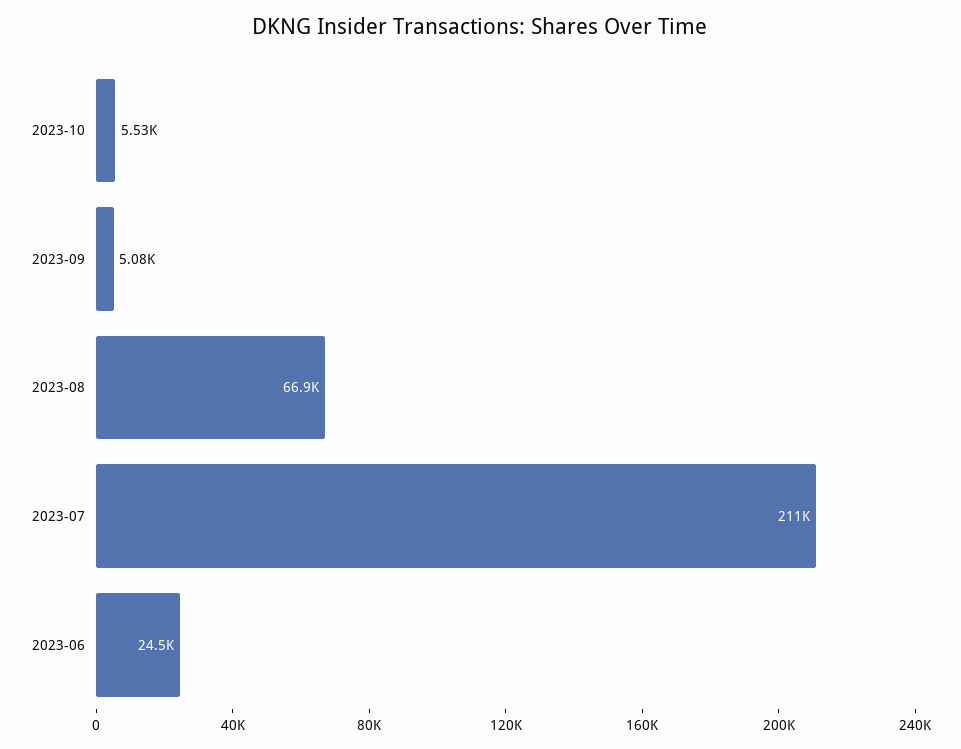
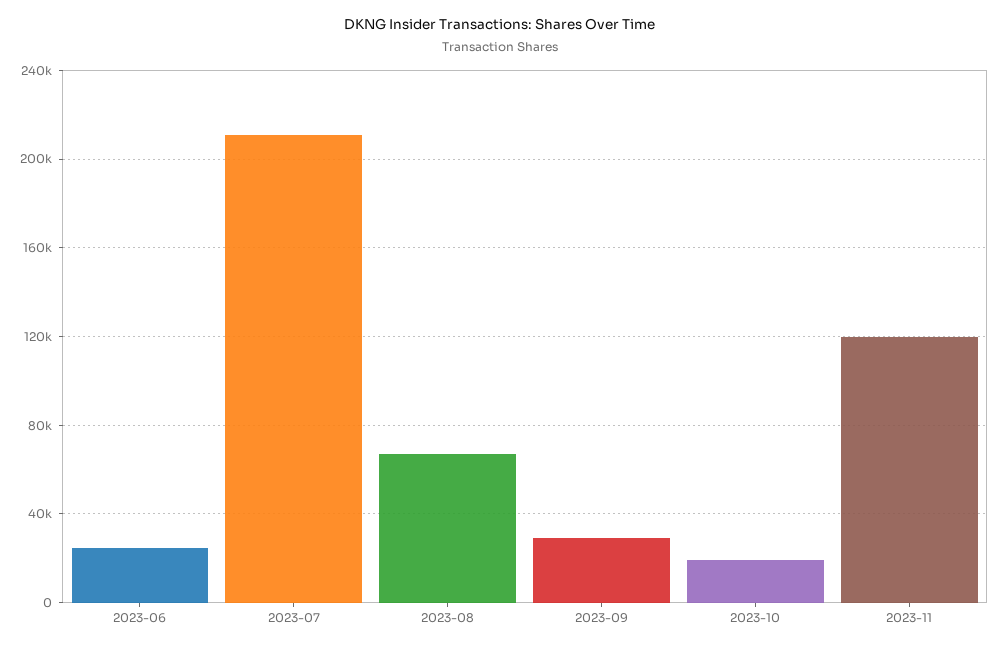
2023-10: 5530 -> 20000
2023-09: 5080 -> 30000
2023-11: none -> 120000

